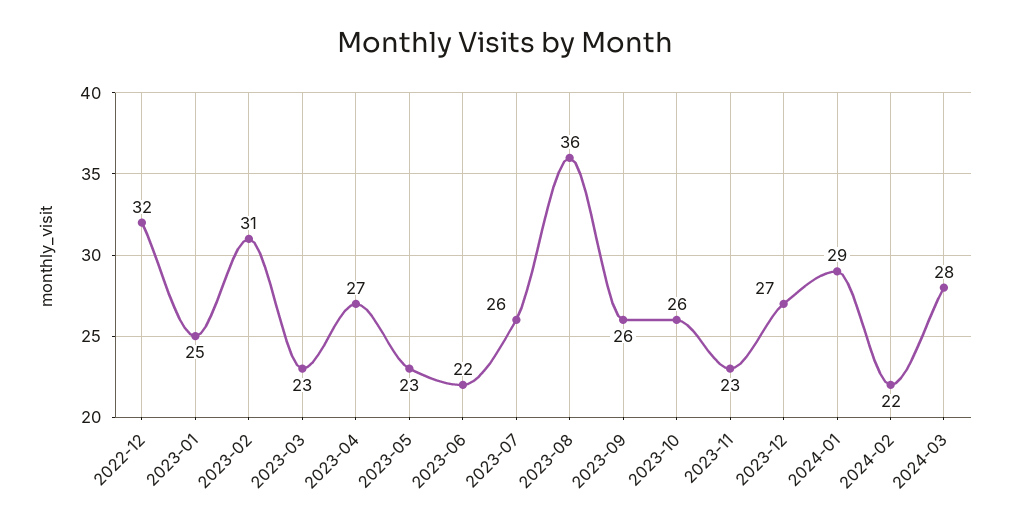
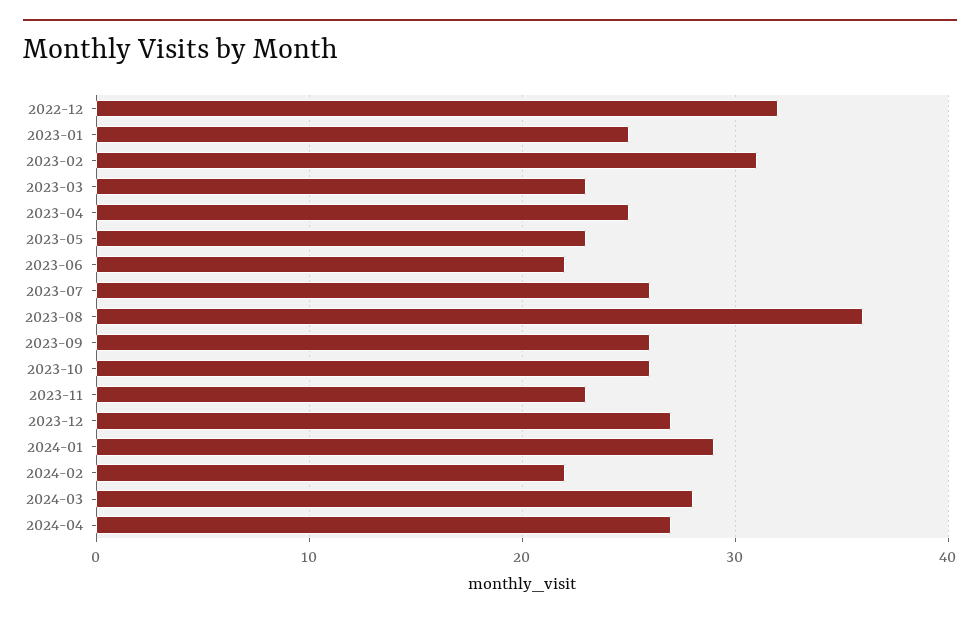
2023-04: 27 -> 25
2024-04: none -> 27

